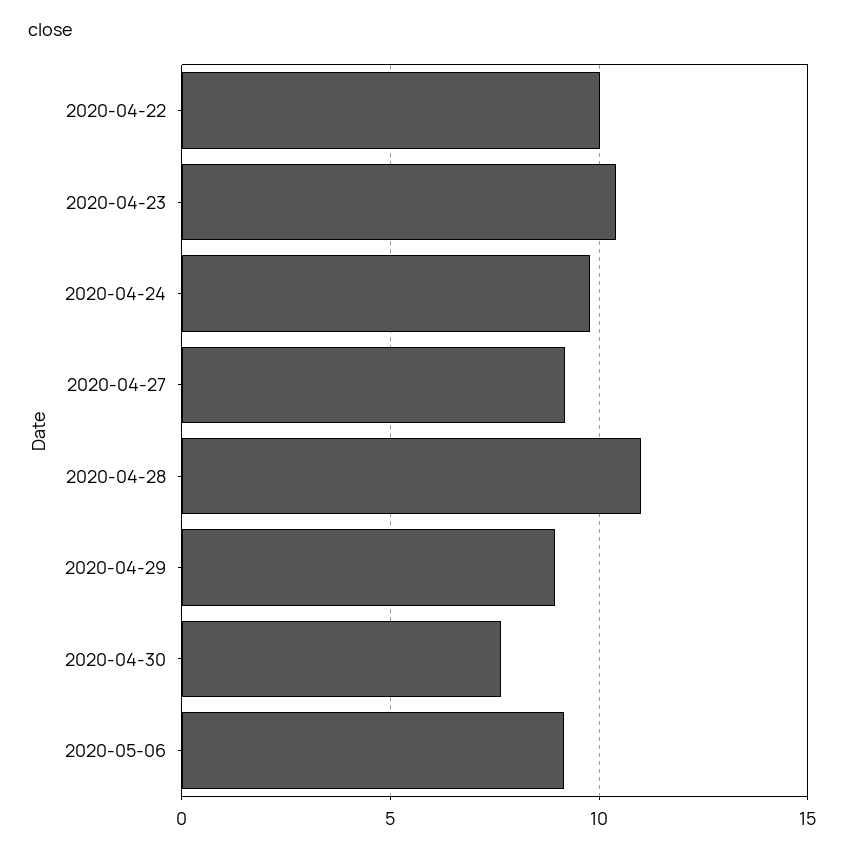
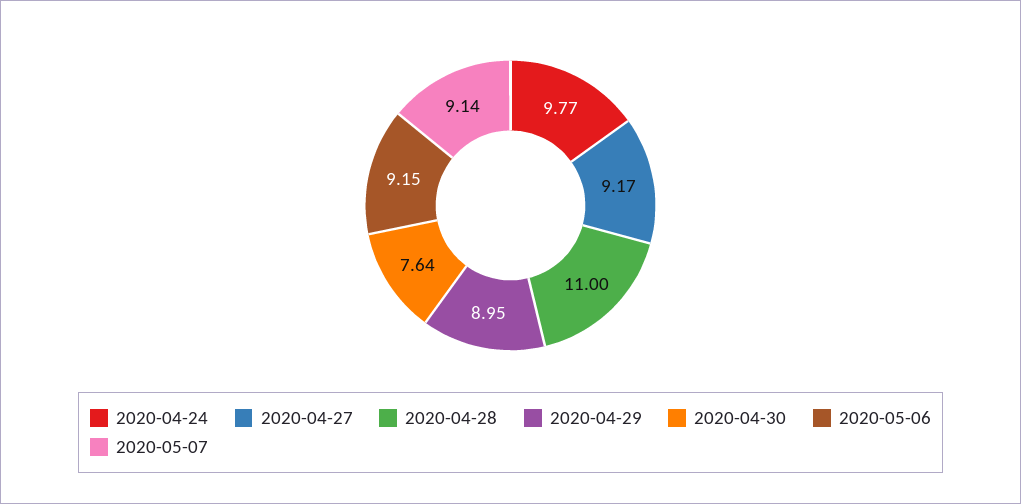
2020-04-22: 10 -> none
2020-04-23: 10.5 -> none
2020-05-07: none -> 9.14

